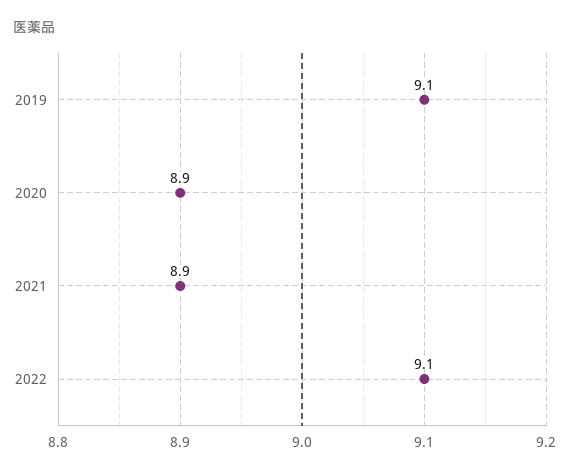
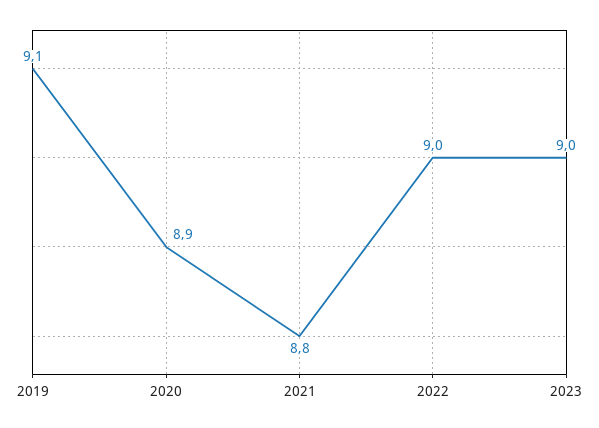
2021: 8.9 -> 8.8
2022: 9.1 -> 9
2023: none -> 9

